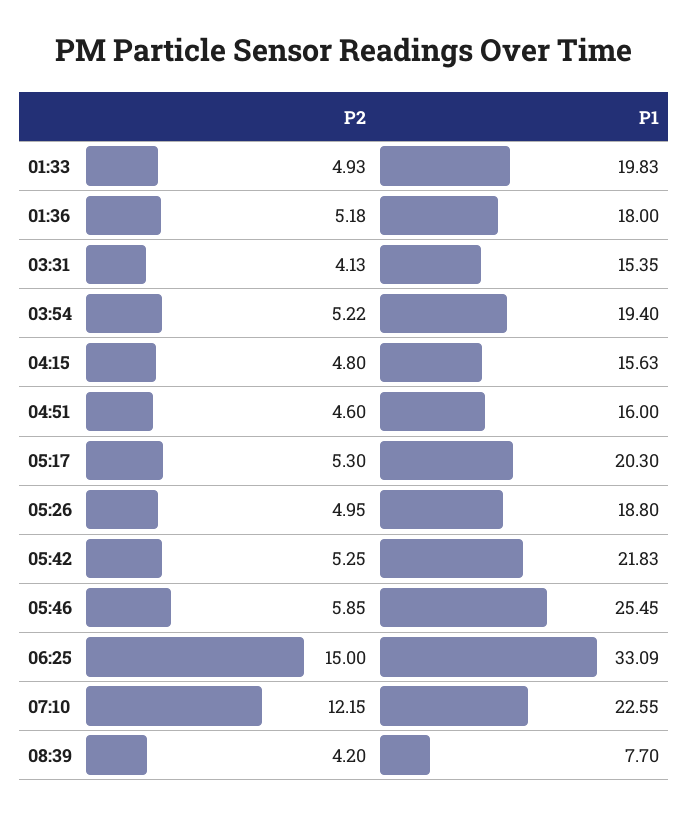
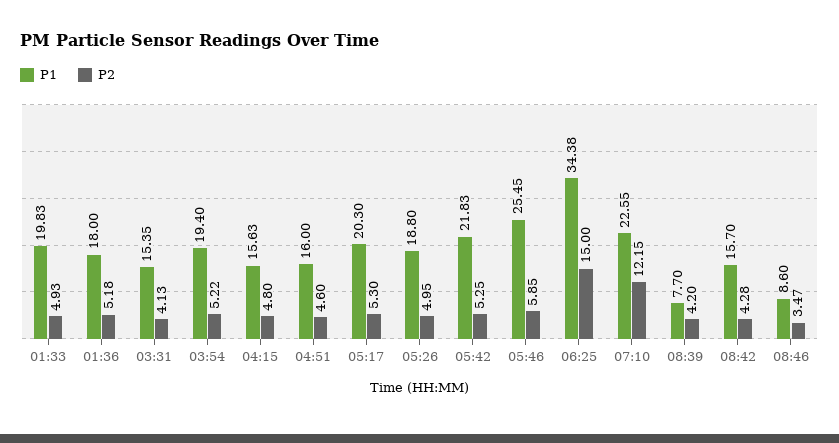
P1, 06:25: 33.09 -> 34.38
P1, 08:42: none -> 15.7
P2, 08:42: none -> 4.28
P1, 08:46: none -> 8.6
P2, 08:46: none -> 3.47

